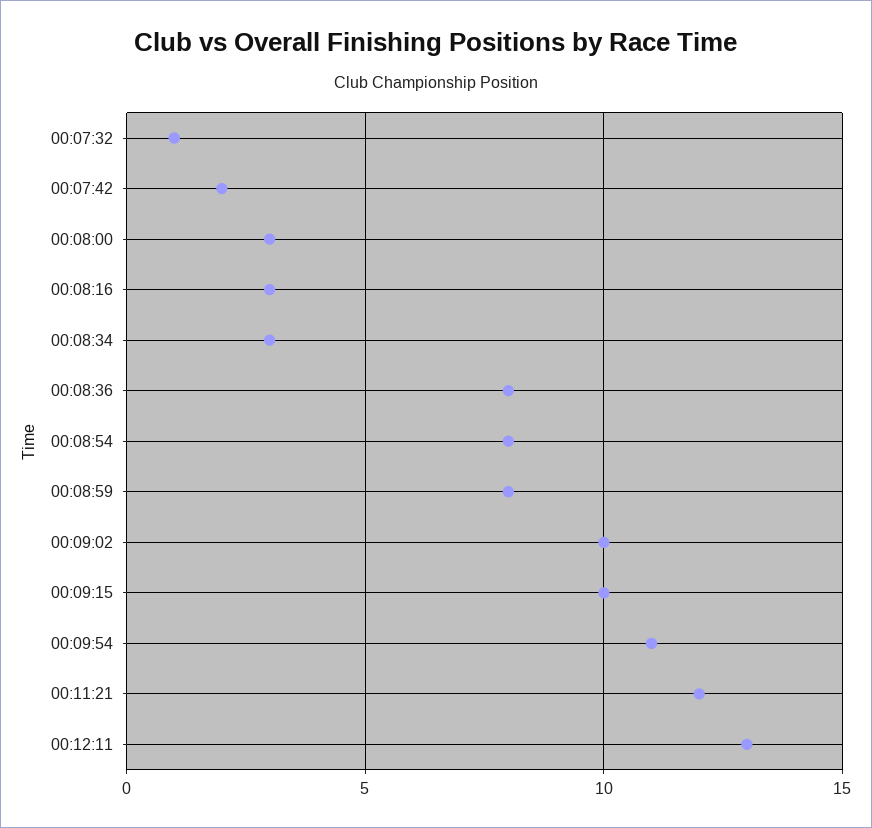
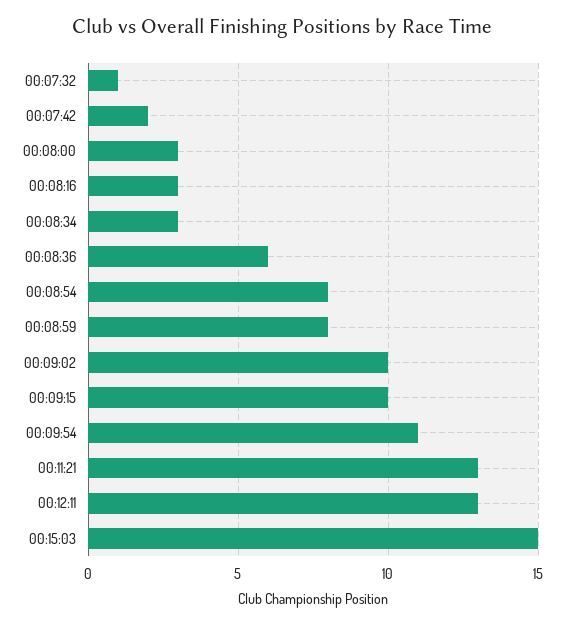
00:08:36: 8 -> 6
00:11:21: 12 -> 13
00:15:03: none -> 15

